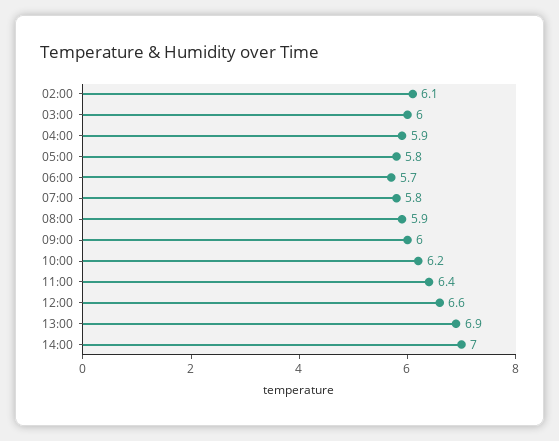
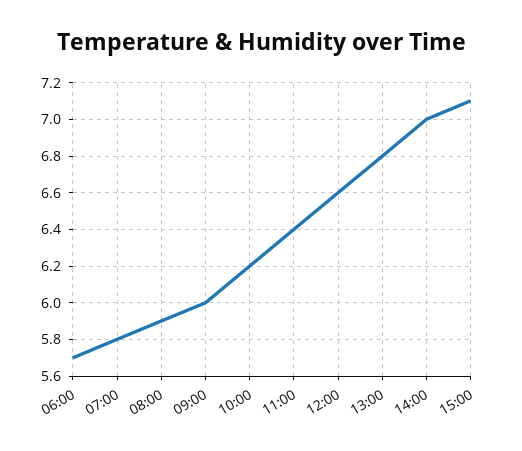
02:00: 6.1 -> none
03:00: 6 -> none
04:00: 5.9 -> none
05:00: 5.8 -> none
13:00: 6.9 -> 6.8
15:00: none -> 7.1

